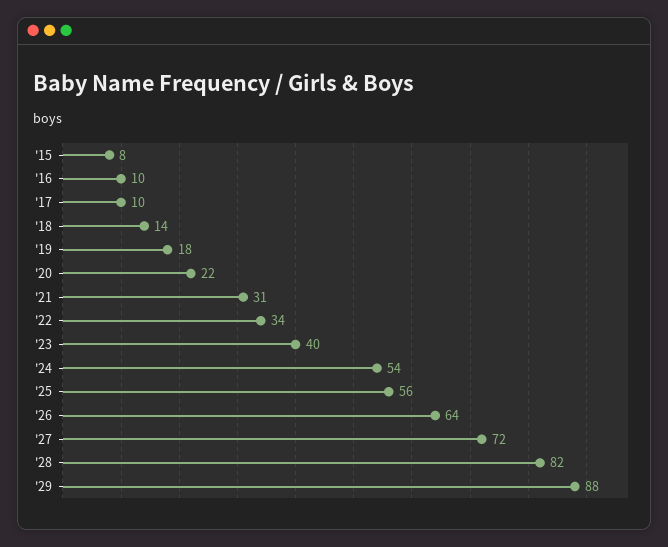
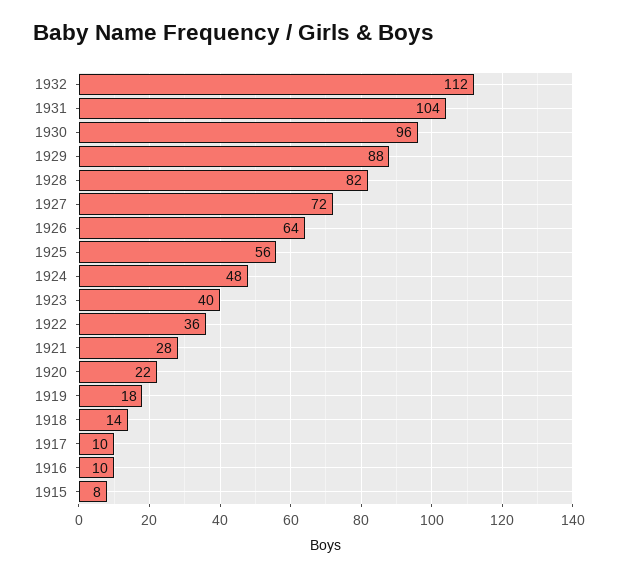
'21: 31 -> 28
'22: 34 -> 36
'24: 54 -> 48
1932: none -> 112
1931: none -> 104
1930: none -> 96

